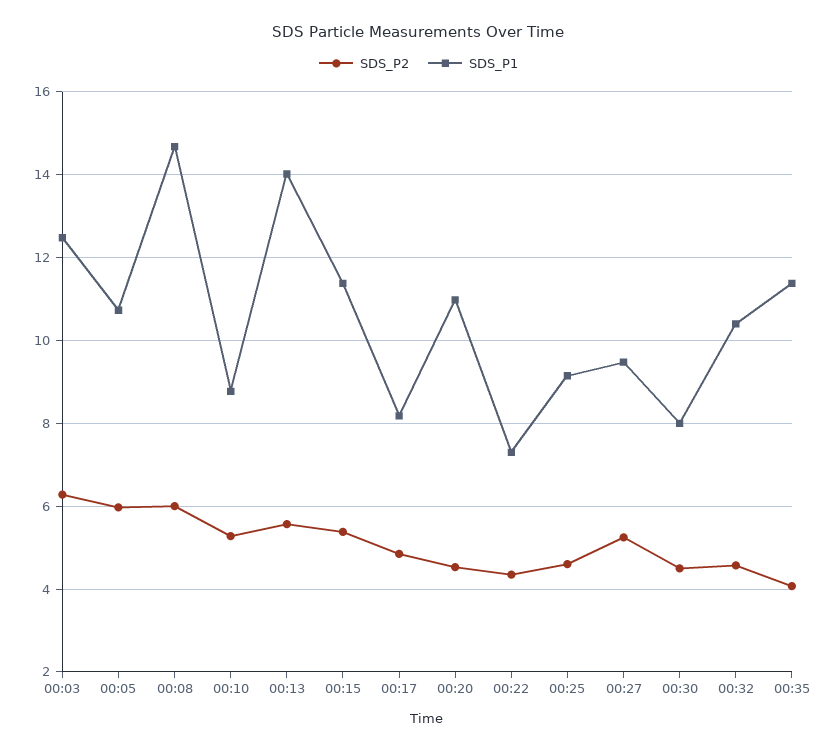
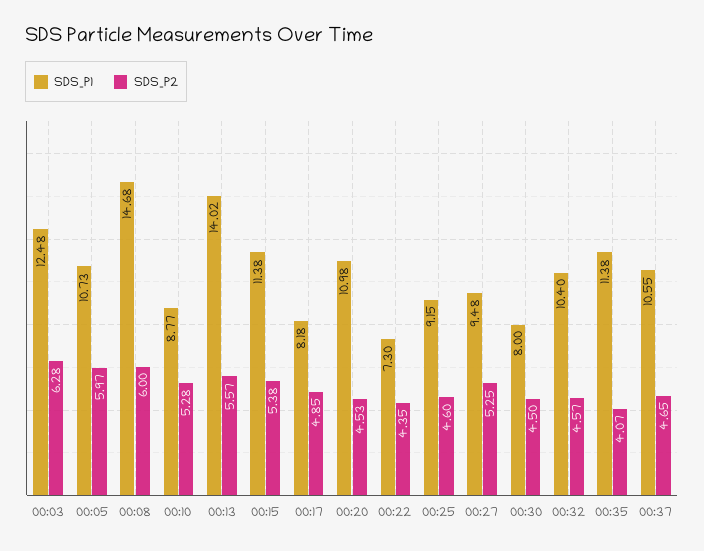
SDS_P1, 00:37: none -> 10.55
SDS_P2, 00:37: none -> 4.65

